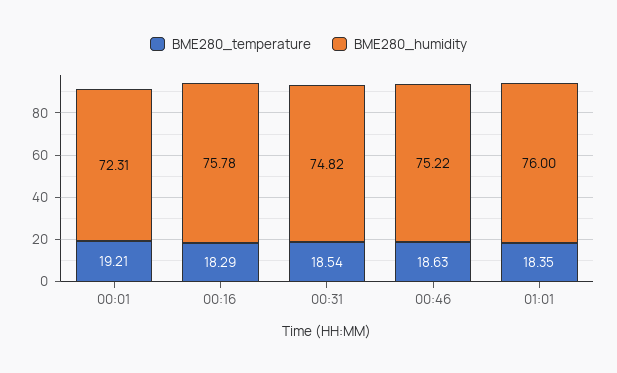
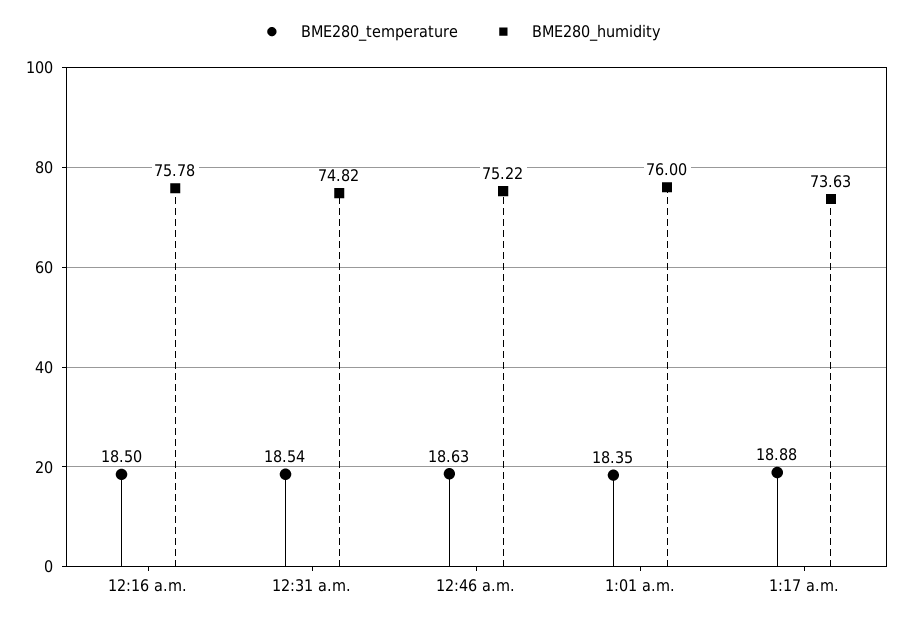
BME280_temperature, 00:01: 19.21 -> none
BME280_humidity, 00:01: 72.31 -> none
BME280_temperature, 00:16: 18.29 -> 18.5
BME280_temperature, 1:17 a.m.: none -> 18.88
BME280_humidity, 1:17 a.m.: none -> 73.63

